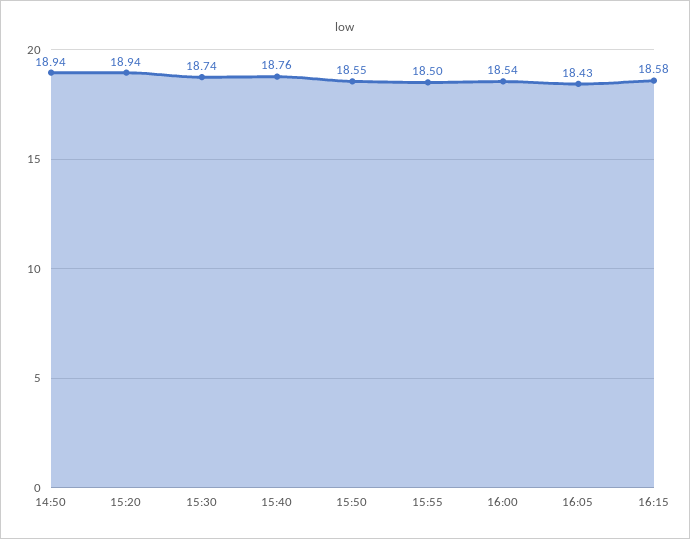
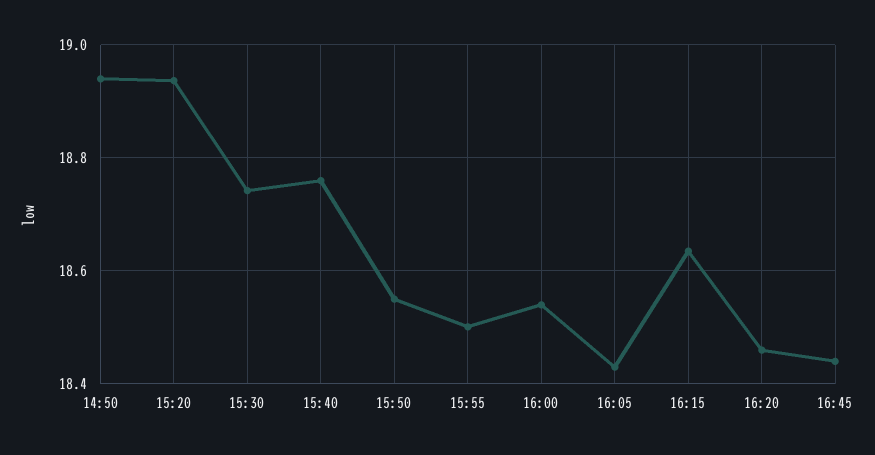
16:15: 18.58 -> 18.64
16:20: none -> 18.46
16:45: none -> 18.44

